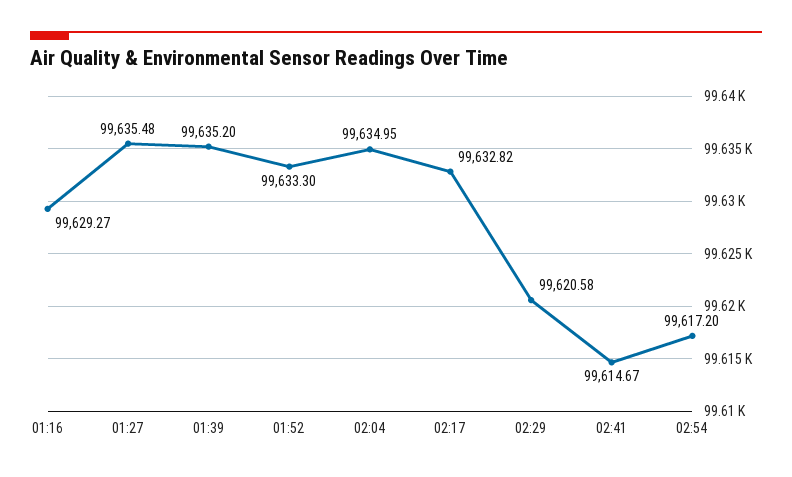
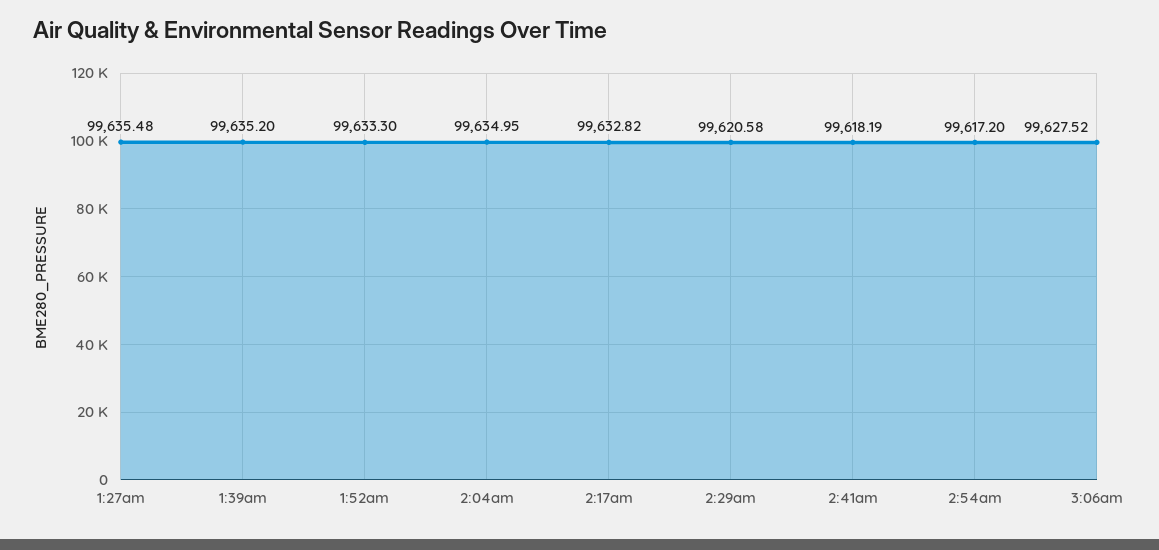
01:16: 99629.27 -> none
02:41: 99614.67 -> 99618.19
3:06am: none -> 99627.52

